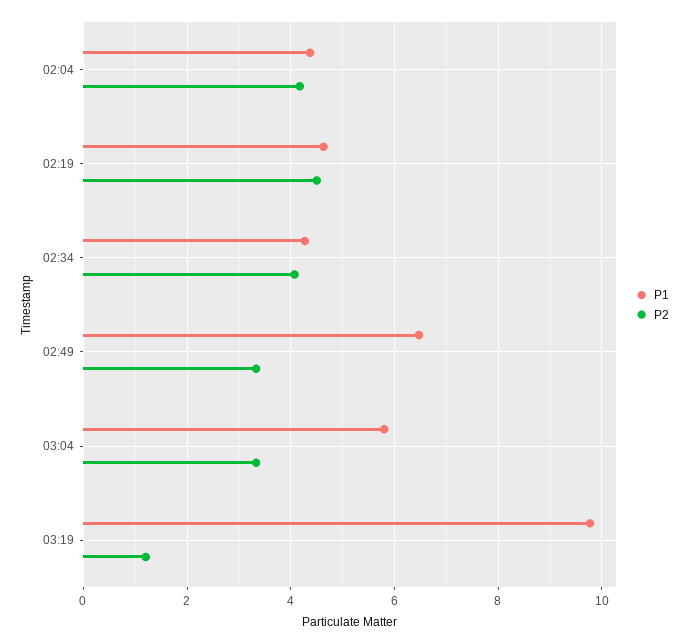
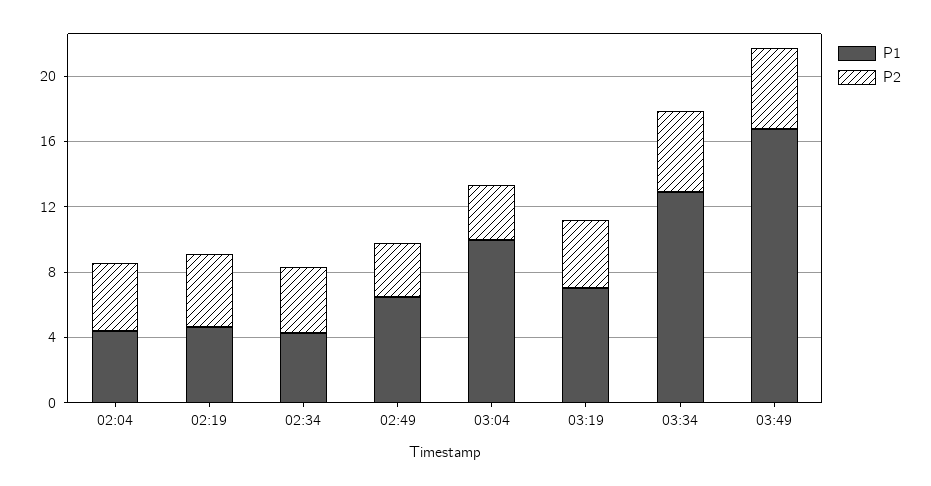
P1, 03:04: 5.8 -> 10
P1, 03:19: 9.8 -> 7
P2, 03:19: 1.2 -> 4
P1, 03:34: none -> 13
P2, 03:34: none -> 5
P1, 03:49: none -> 17
P2, 03:49: none -> 5

